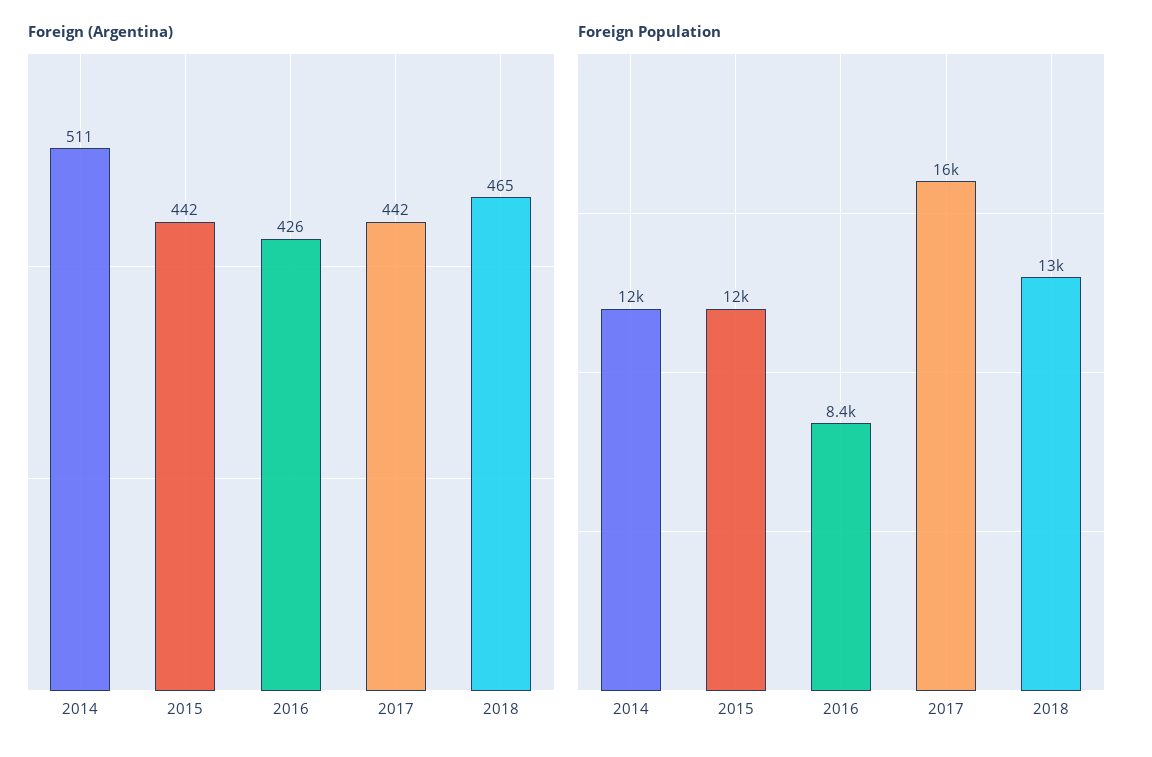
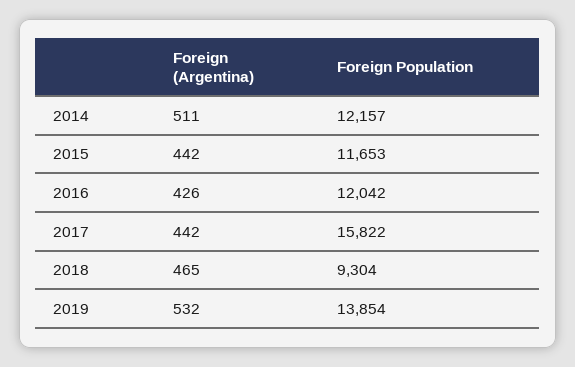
Foreign Population, 2016: 8400 -> 12042
Foreign Population, 2018: 13000 -> 9304
Foreign (Argentina), 2019: none -> 532
Foreign Population, 2019: none -> 13854

